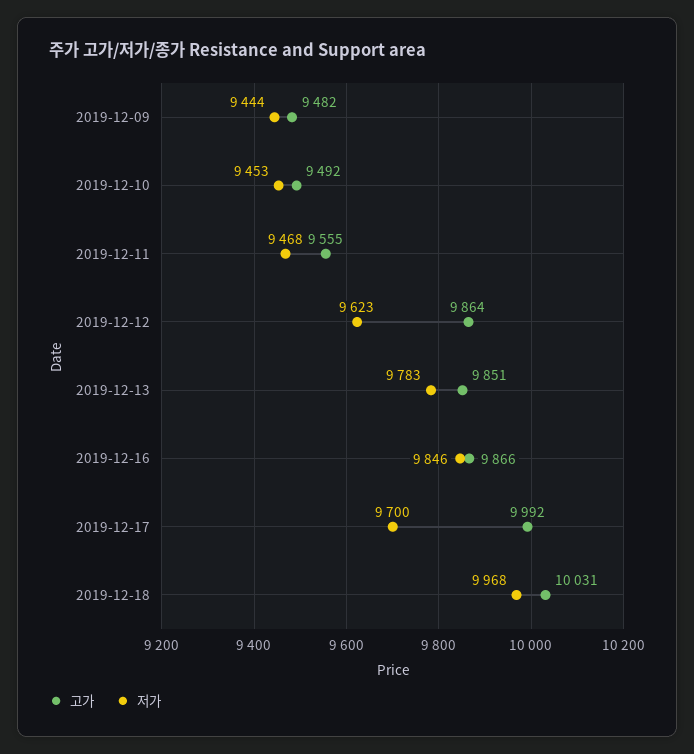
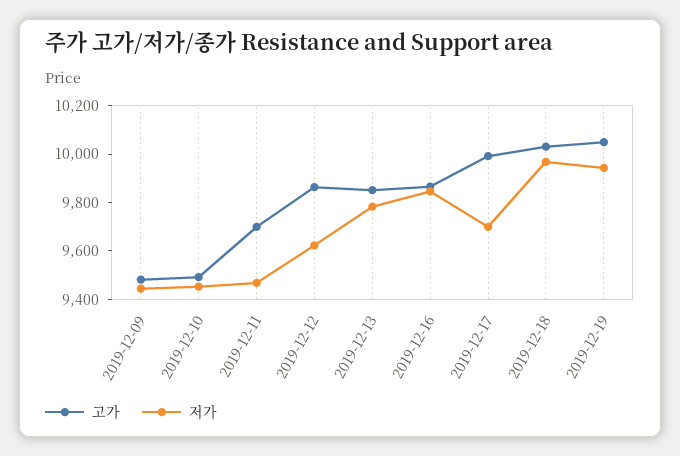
고가, 2019-12-11: 9555 -> 9700
고가, 2019-12-19: none -> 10050
저가, 2019-12-19: none -> 9950

